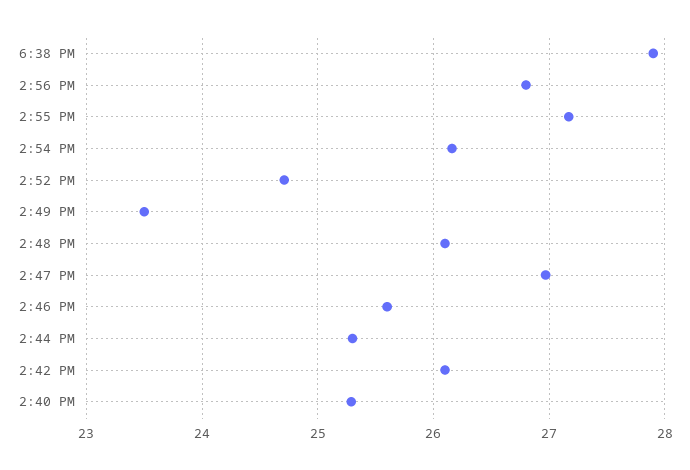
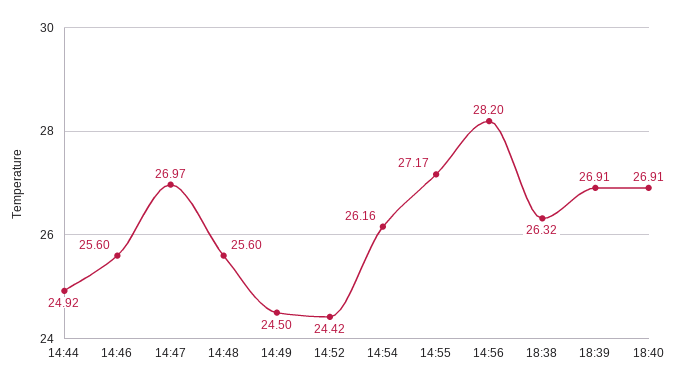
6:38 PM: 27.9 -> 26.32
2:56 PM: 26.8 -> 28.2
2:52 PM: 24.7 -> 24.42
2:49 PM: 23.5 -> 24.5
2:48 PM: 26.1 -> 25.6
2:44 PM: 25.3 -> 24.92
2:42 PM: 26.1 -> none
2:40 PM: 25.3 -> none
18:39: none -> 26.91
18:40: none -> 26.91

